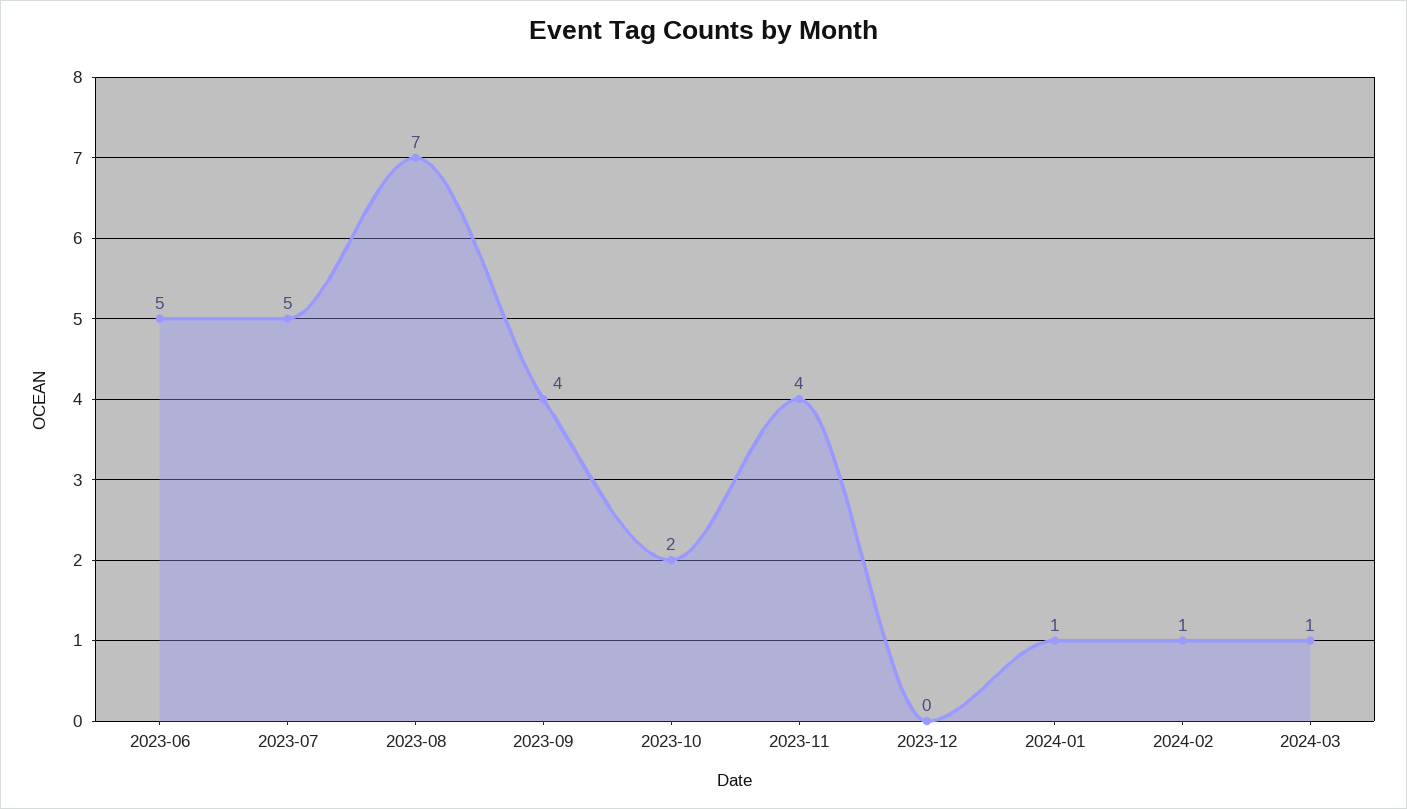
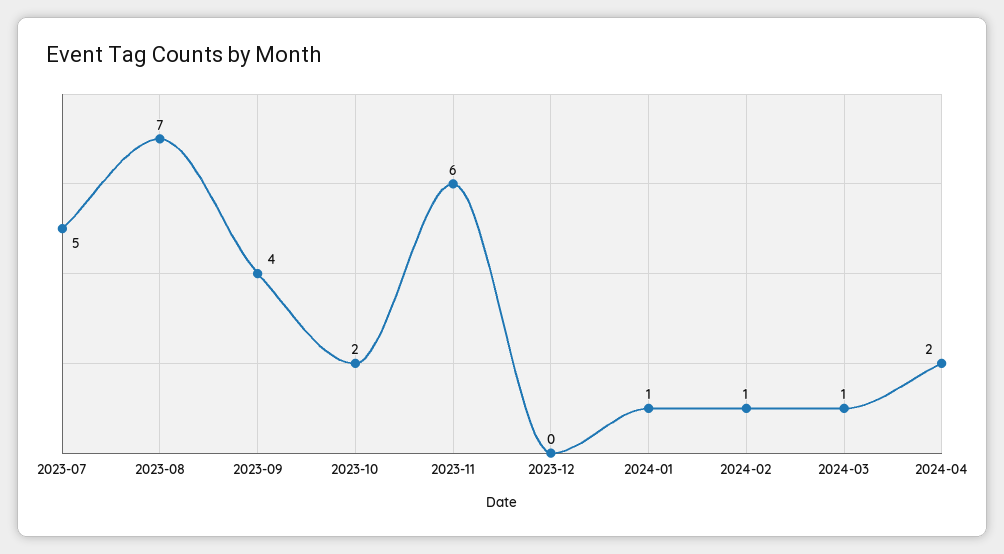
2023-06: 5 -> none
2023-11: 4 -> 6
2024-04: none -> 2

